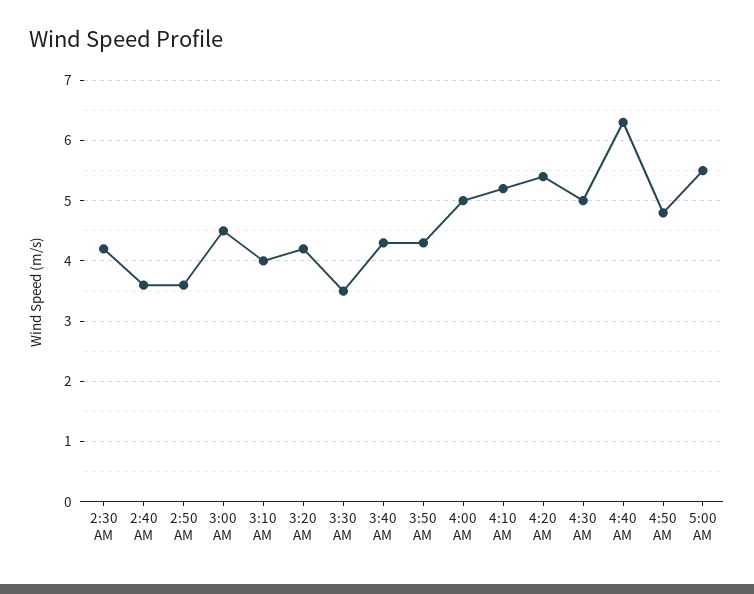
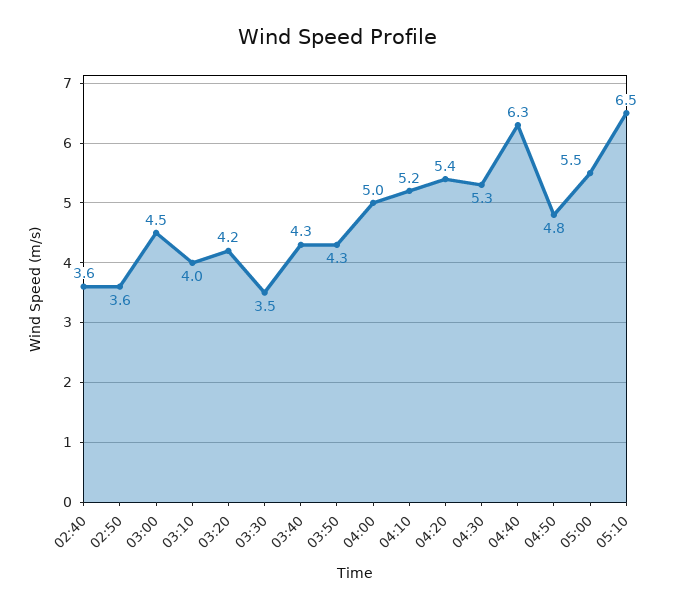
2:30 AM: 4.2 -> none
4:30 AM: 5 -> 5.3
05:10: none -> 6.5

